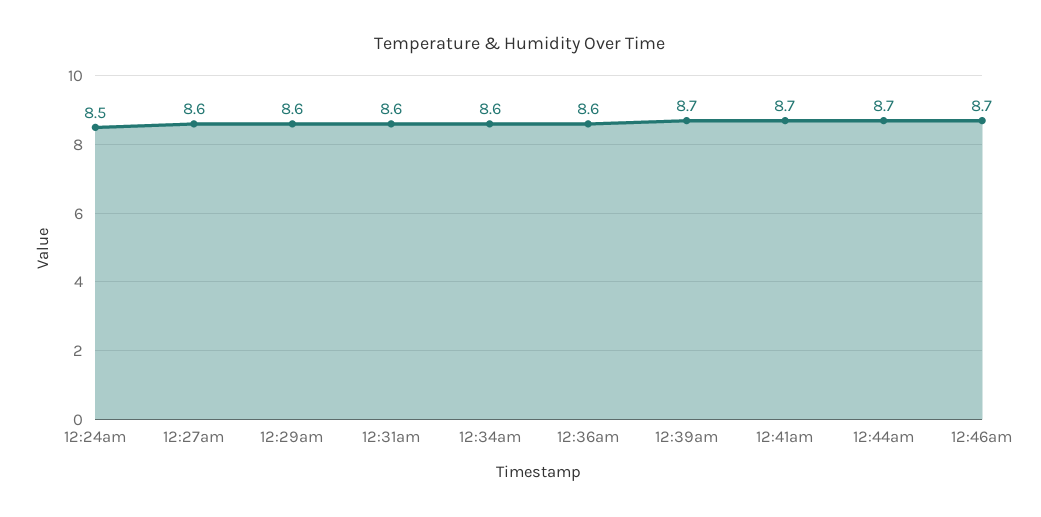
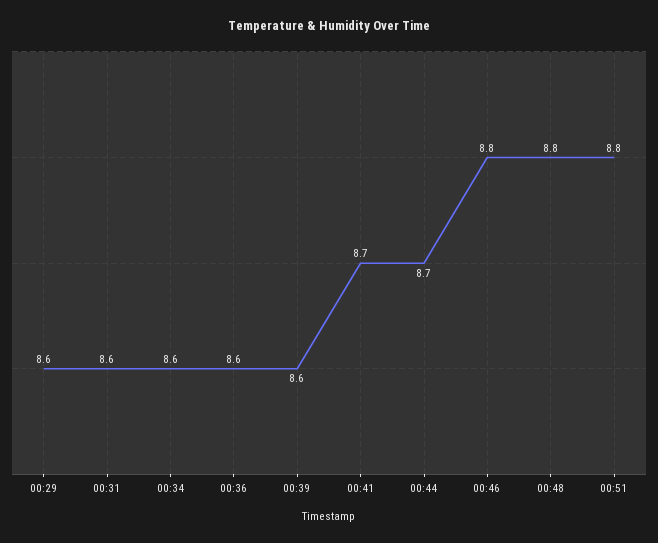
12:24am: 8.5 -> none
12:27am: 8.6 -> none
12:39am: 8.7 -> 8.6
12:46am: 8.7 -> 8.8
00:48: none -> 8.8
00:51: none -> 8.8

